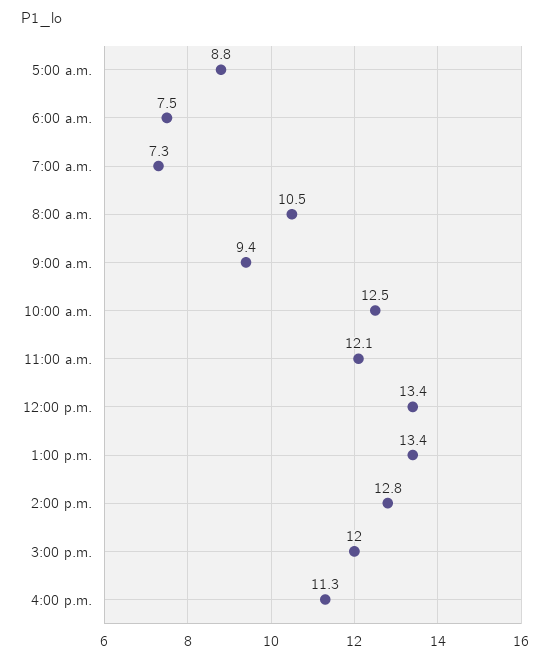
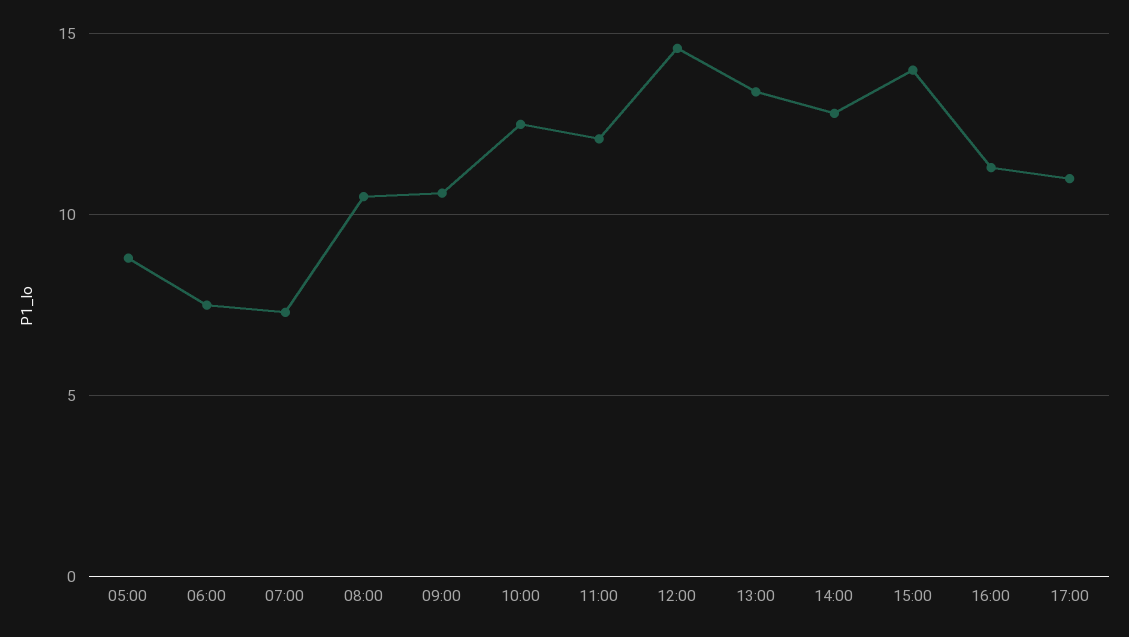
9:00 a.m.: 9.4 -> 10.5
12:00 p.m.: 13.4 -> 14.5
3:00 p.m.: 12 -> 14
17:00: none -> 11

